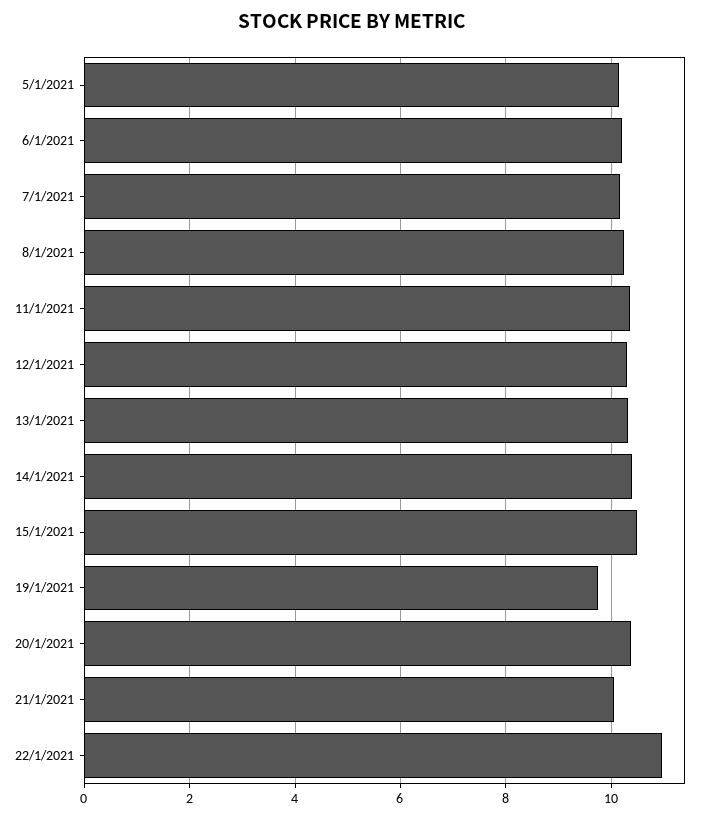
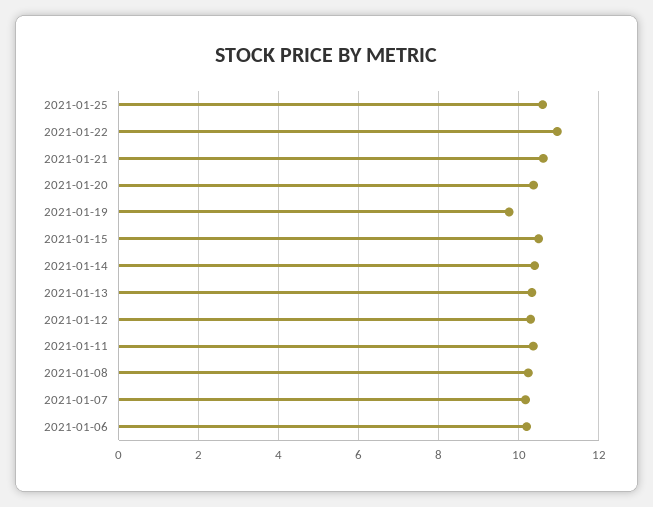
5/1/2021: 10.2 -> none
21/1/2021: 10 -> 10.6
2021-01-25: none -> 10.6

